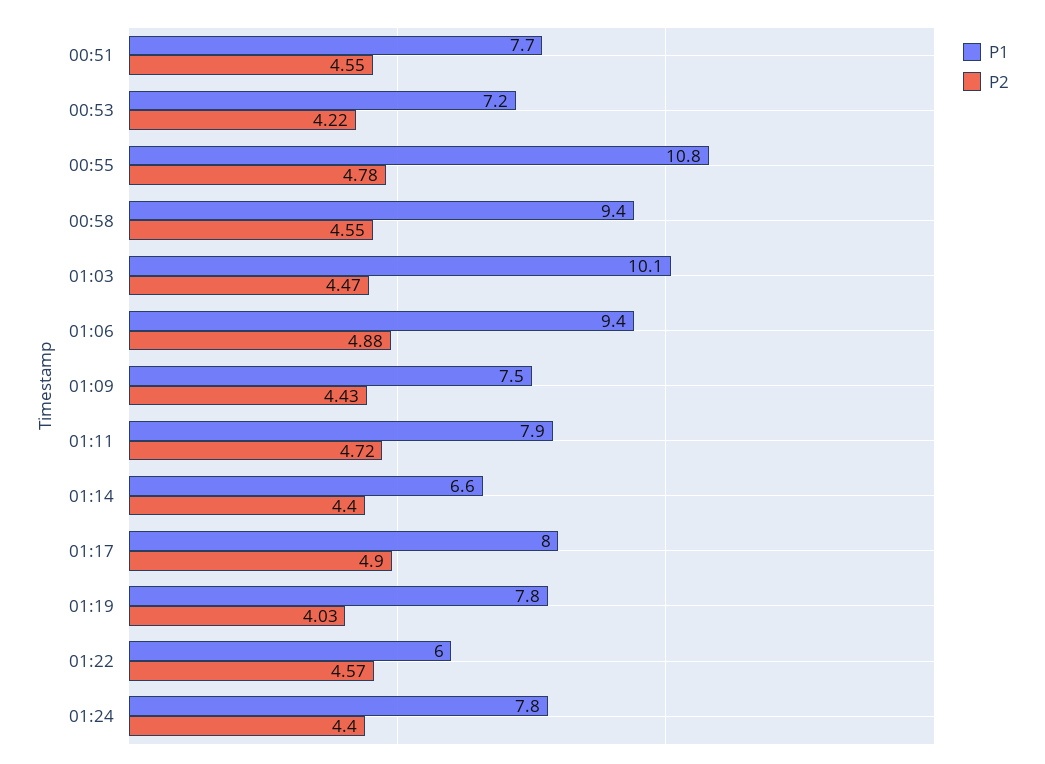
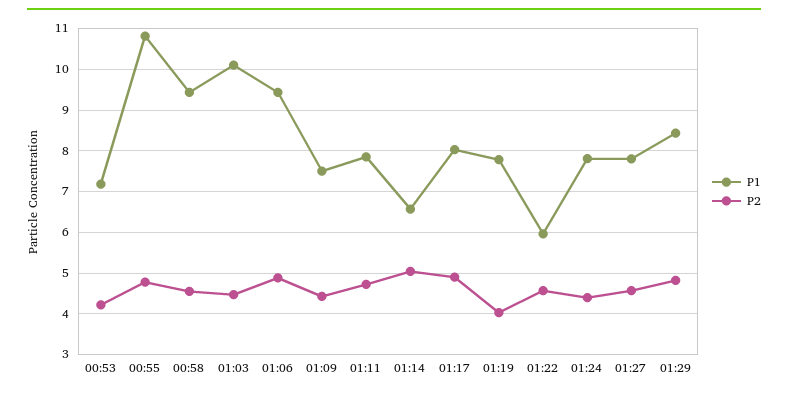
P1, 00:51: 7.7 -> none
P2, 00:51: 4.55 -> none
P2, 01:14: 4.4 -> 5
P1, 01:27: none -> 7.8
P2, 01:27: none -> 4.6
P1, 01:29: none -> 8.4
P2, 01:29: none -> 4.8

